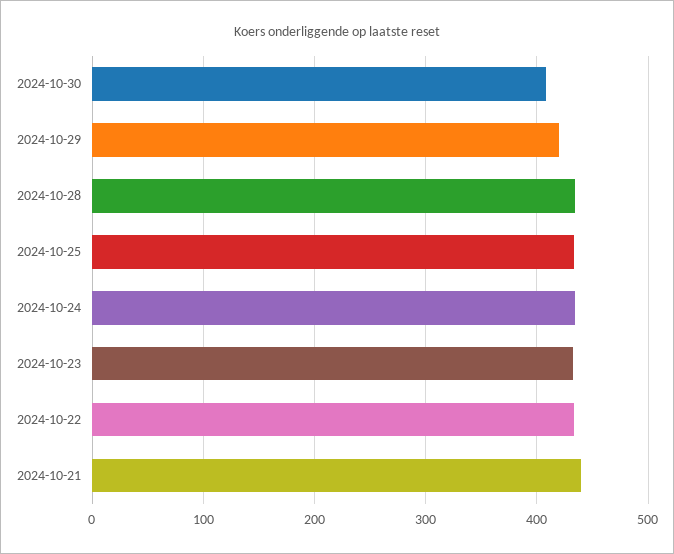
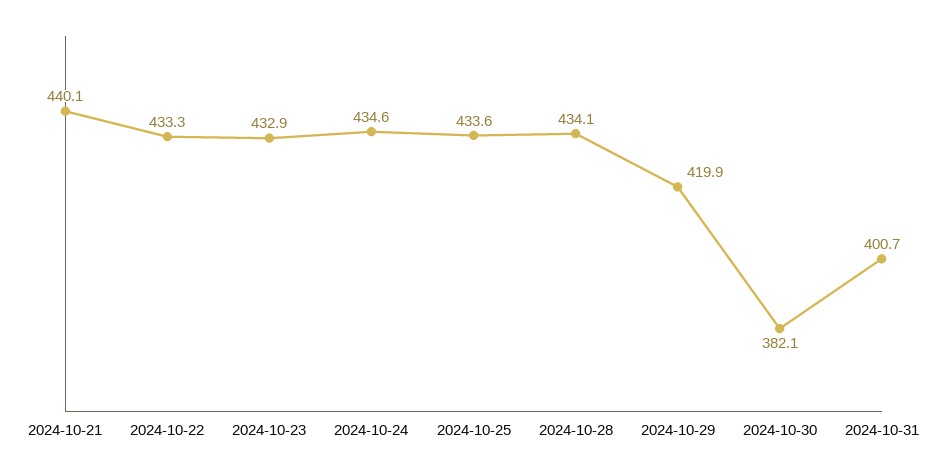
2024-10-30: 410 -> 382.1
2024-10-31: none -> 400.7

